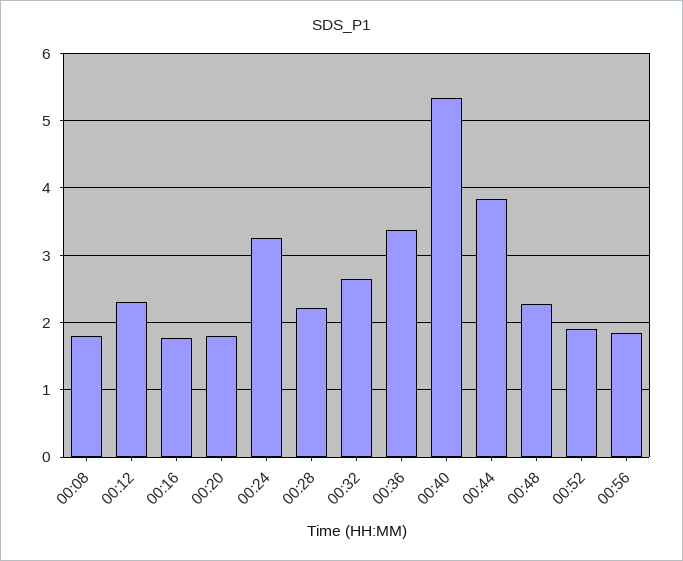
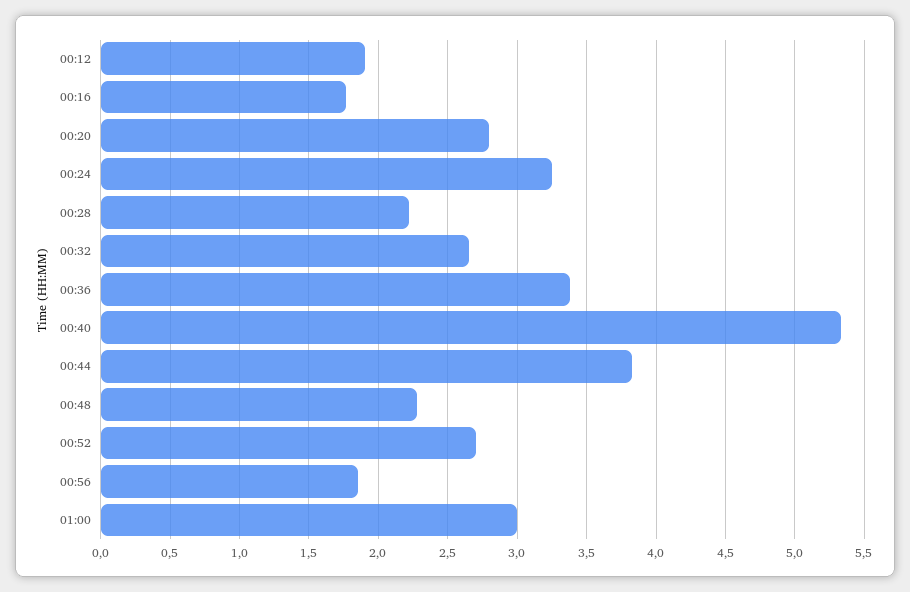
00:08: 1.8 -> none
00:12: 2.3 -> 1.9
00:20: 1.8 -> 2.8
00:52: 1.9 -> 2.7
01:00: none -> 3

